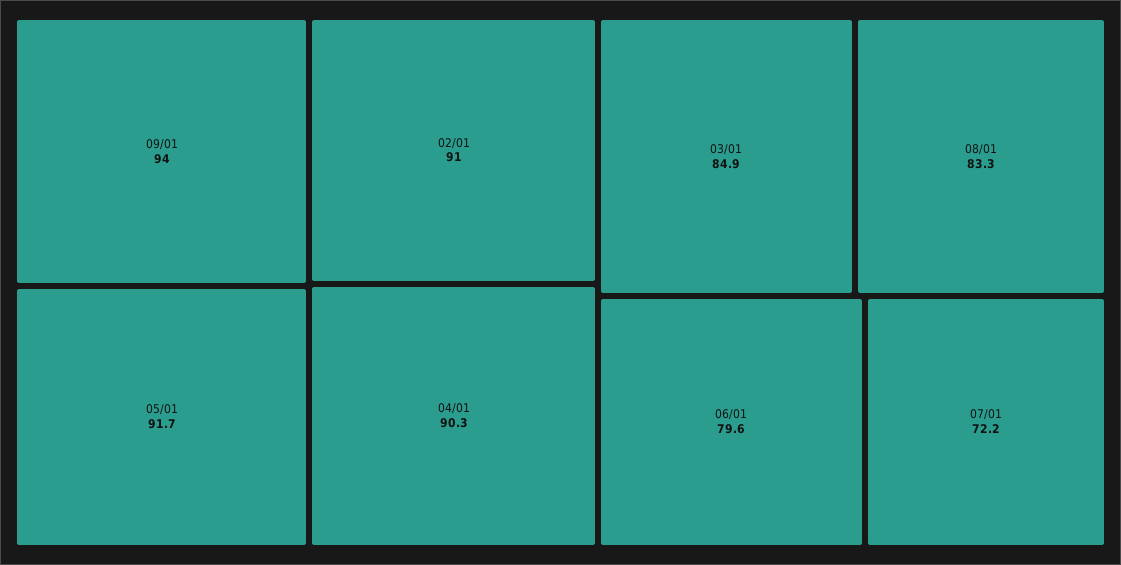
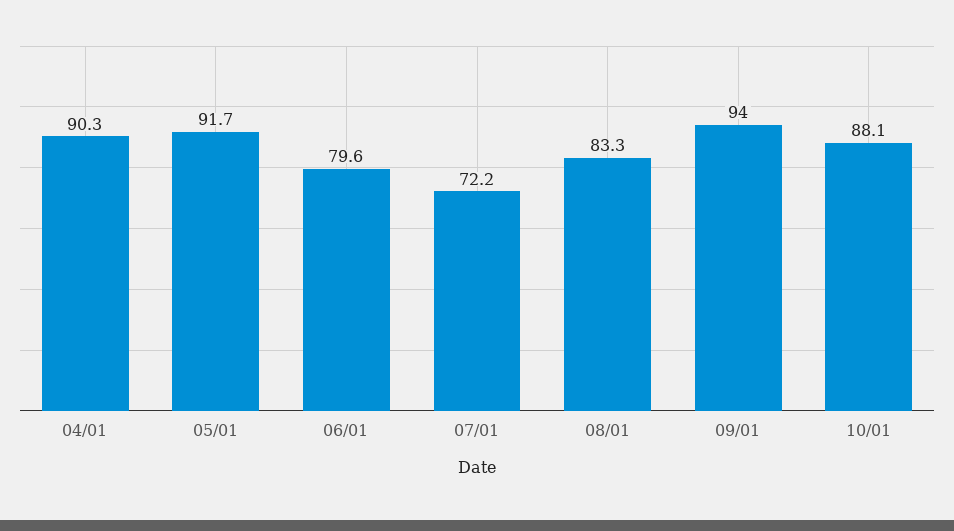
02/01: 91 -> none
03/01: 84.9 -> none
10/01: none -> 88.1

